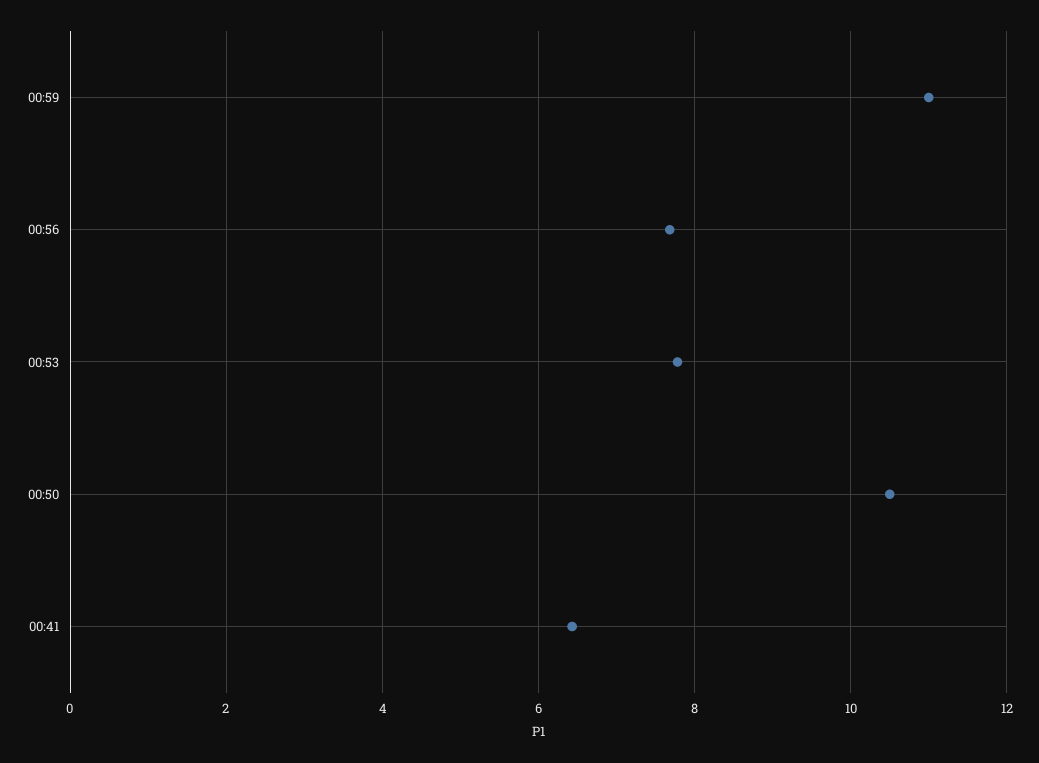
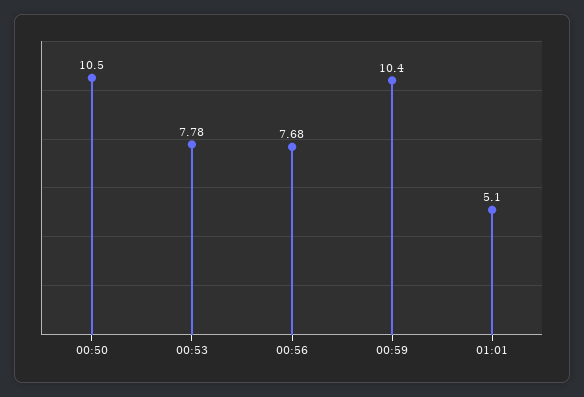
00:59: 11 -> 10.4
00:41: 6.4 -> none
01:01: none -> 5.1

